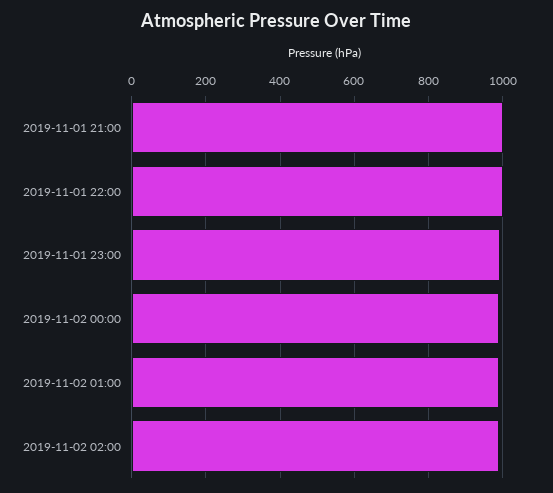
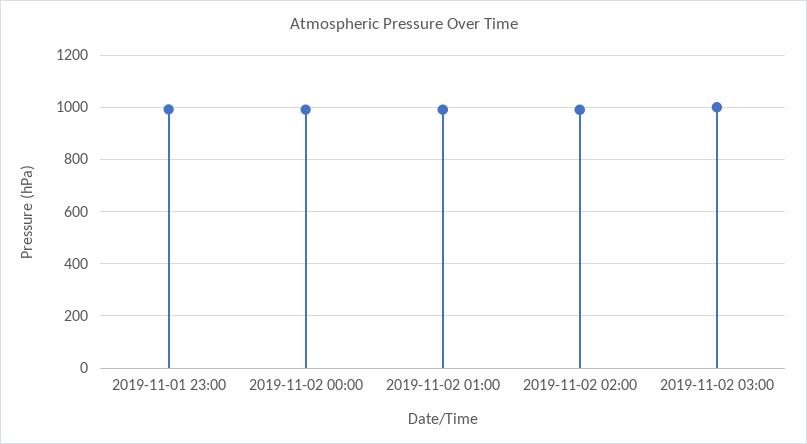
2019-11-01 21:00: 1000 -> none
2019-11-01 22:00: 1000 -> none
2019-11-02 03:00: none -> 1000

